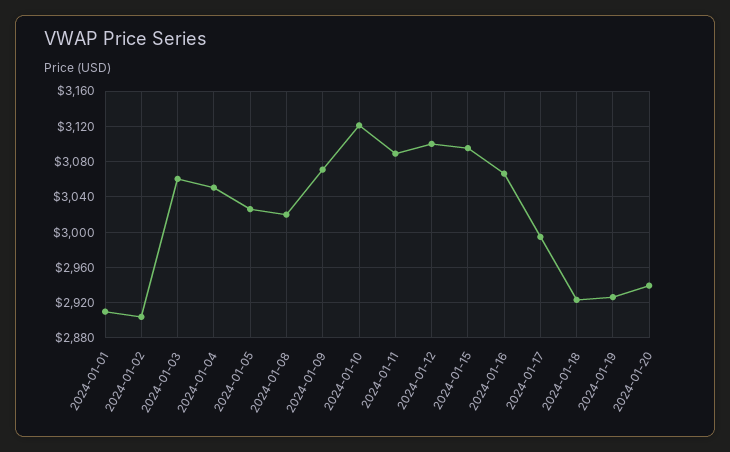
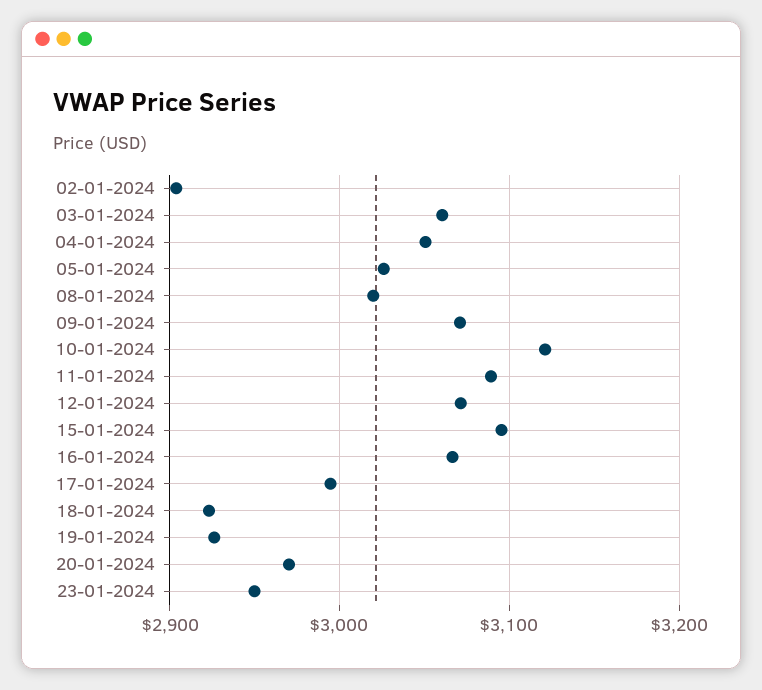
2024-01-01: 2910 -> none
2024-01-12: 3100 -> 3070
2024-01-20: 2940 -> 2970
23-01-2024: none -> 2950

